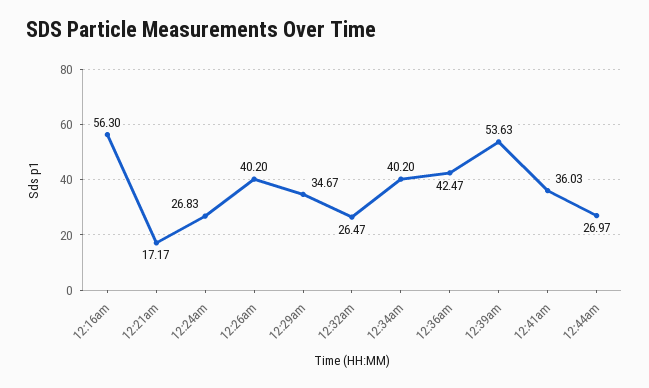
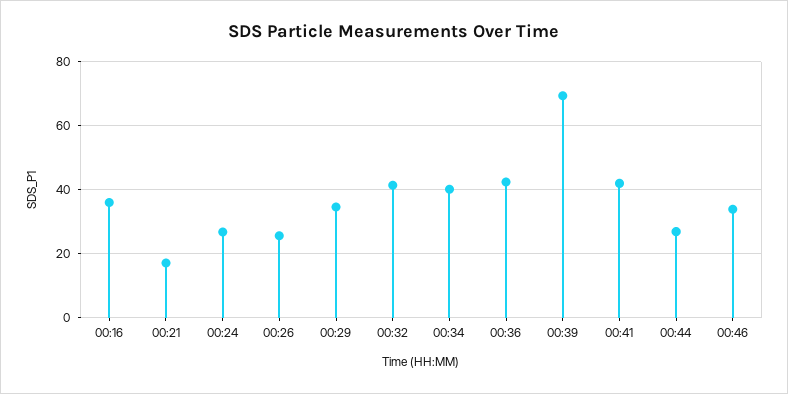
12:16am: 56.3 -> 36
12:26am: 40.2 -> 26
12:32am: 26.47 -> 42
12:39am: 53.63 -> 70
12:41am: 36.03 -> 42
00:46: none -> 34

